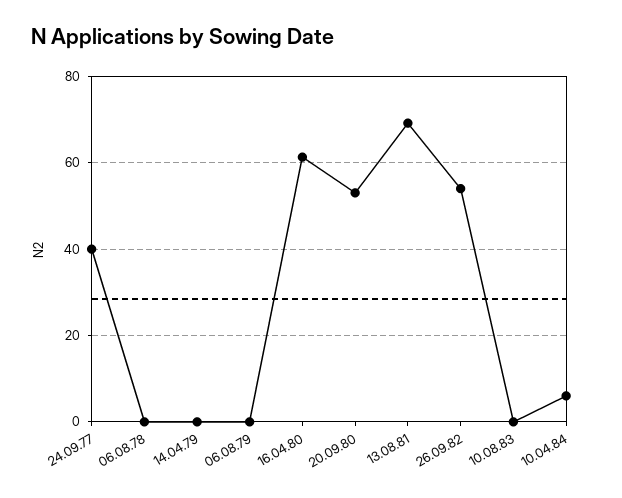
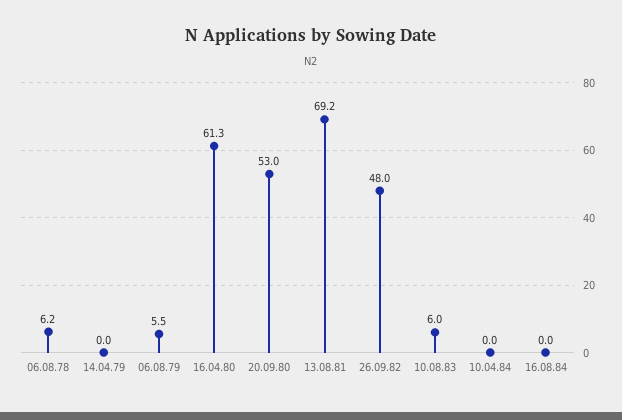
24.09.77: 40 -> none
06.08.78: 0 -> 6.2
06.08.79: 0 -> 5.5
26.09.82: 54 -> 48
10.08.83: 0 -> 6
10.04.84: 6 -> 0
16.08.84: none -> 0

